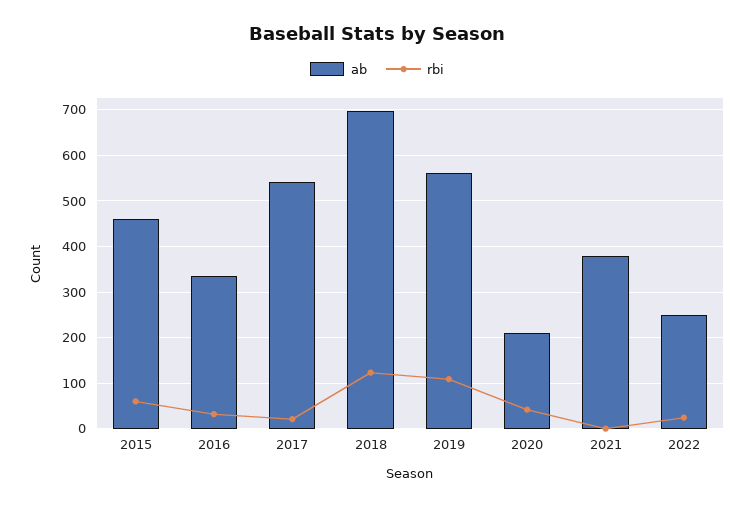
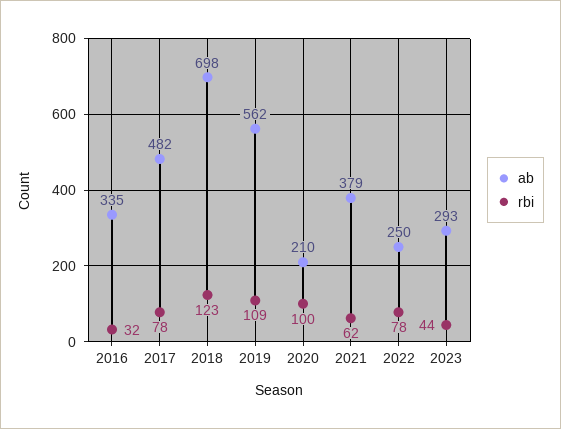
ab, 2015: 460 -> none
rbi, 2015: 60 -> none
ab, 2017: 540 -> 482
rbi, 2017: 20 -> 78
rbi, 2020: 40 -> 100
rbi, 2021: 0 -> 62
rbi, 2022: 20 -> 78
ab, 2023: none -> 293
rbi, 2023: none -> 44

